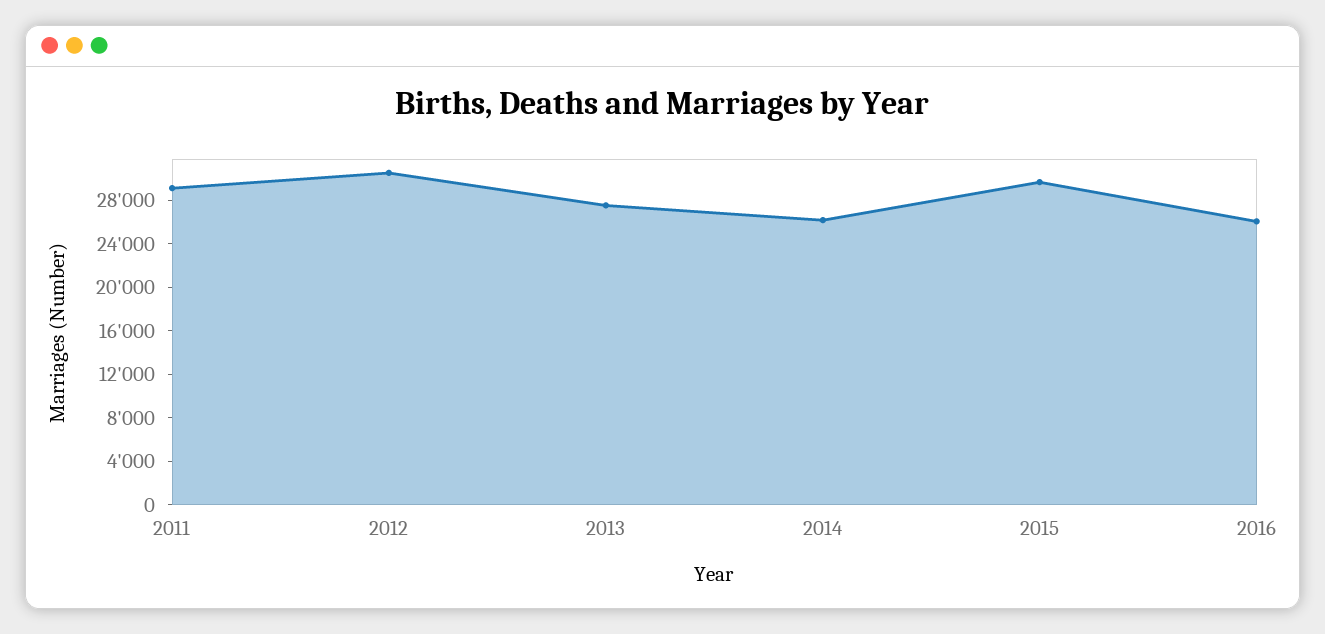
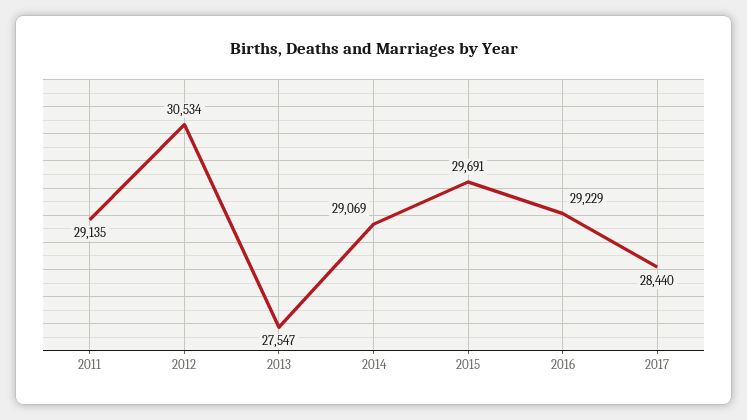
2014: 26000 -> 29069
2016: 26000 -> 29229
2017: none -> 28440

